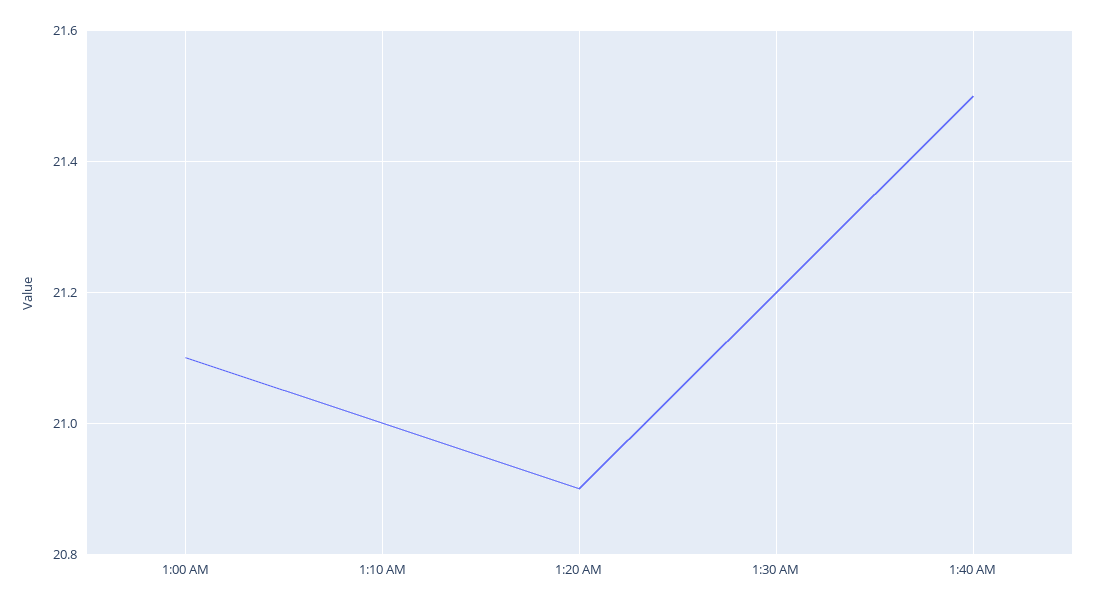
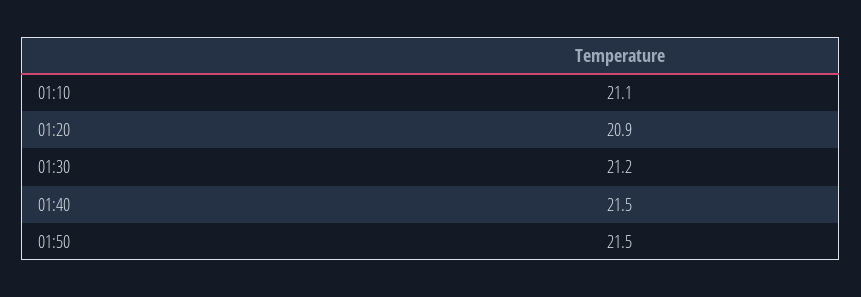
1:00 AM: 21.1 -> none
1:10 AM: 21 -> 21.1
01:50: none -> 21.5

